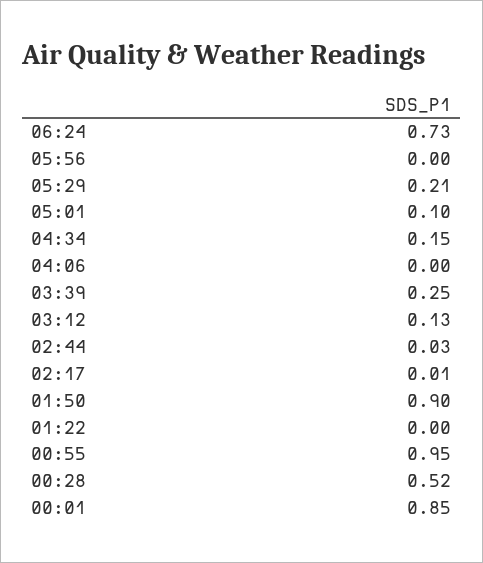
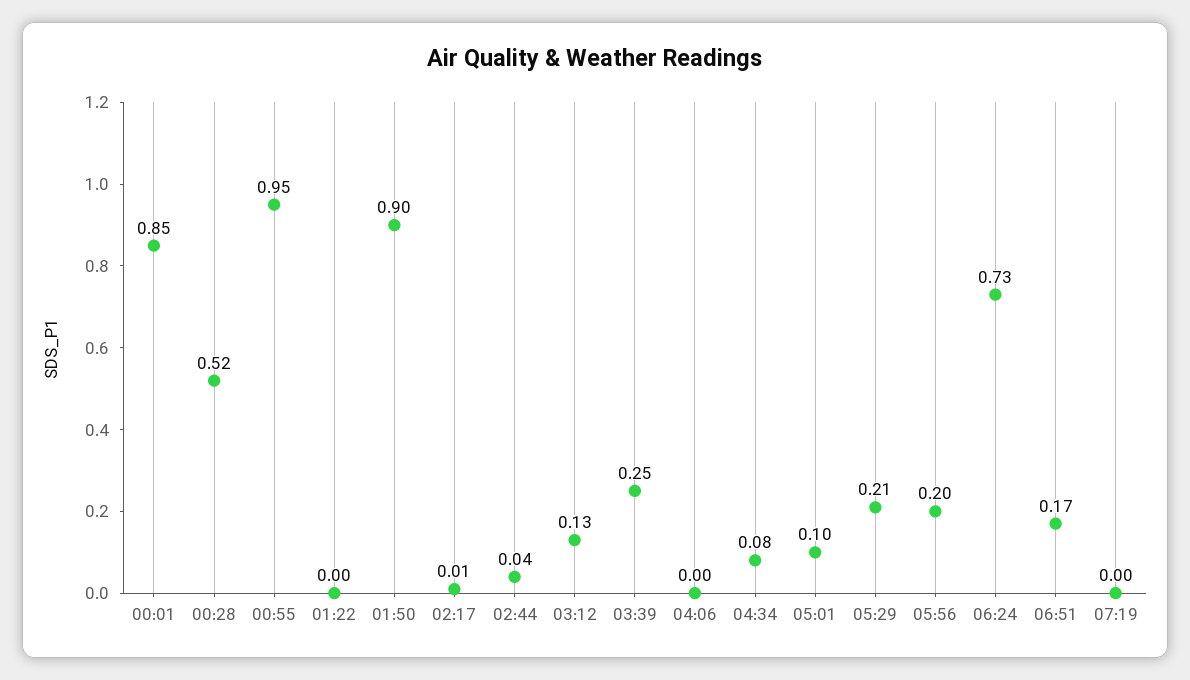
05:56: 0 -> 0.2
04:34: 0.15 -> 0.08
02:44: 0.03 -> 0.04
06:51: none -> 0.17
07:19: none -> 0

